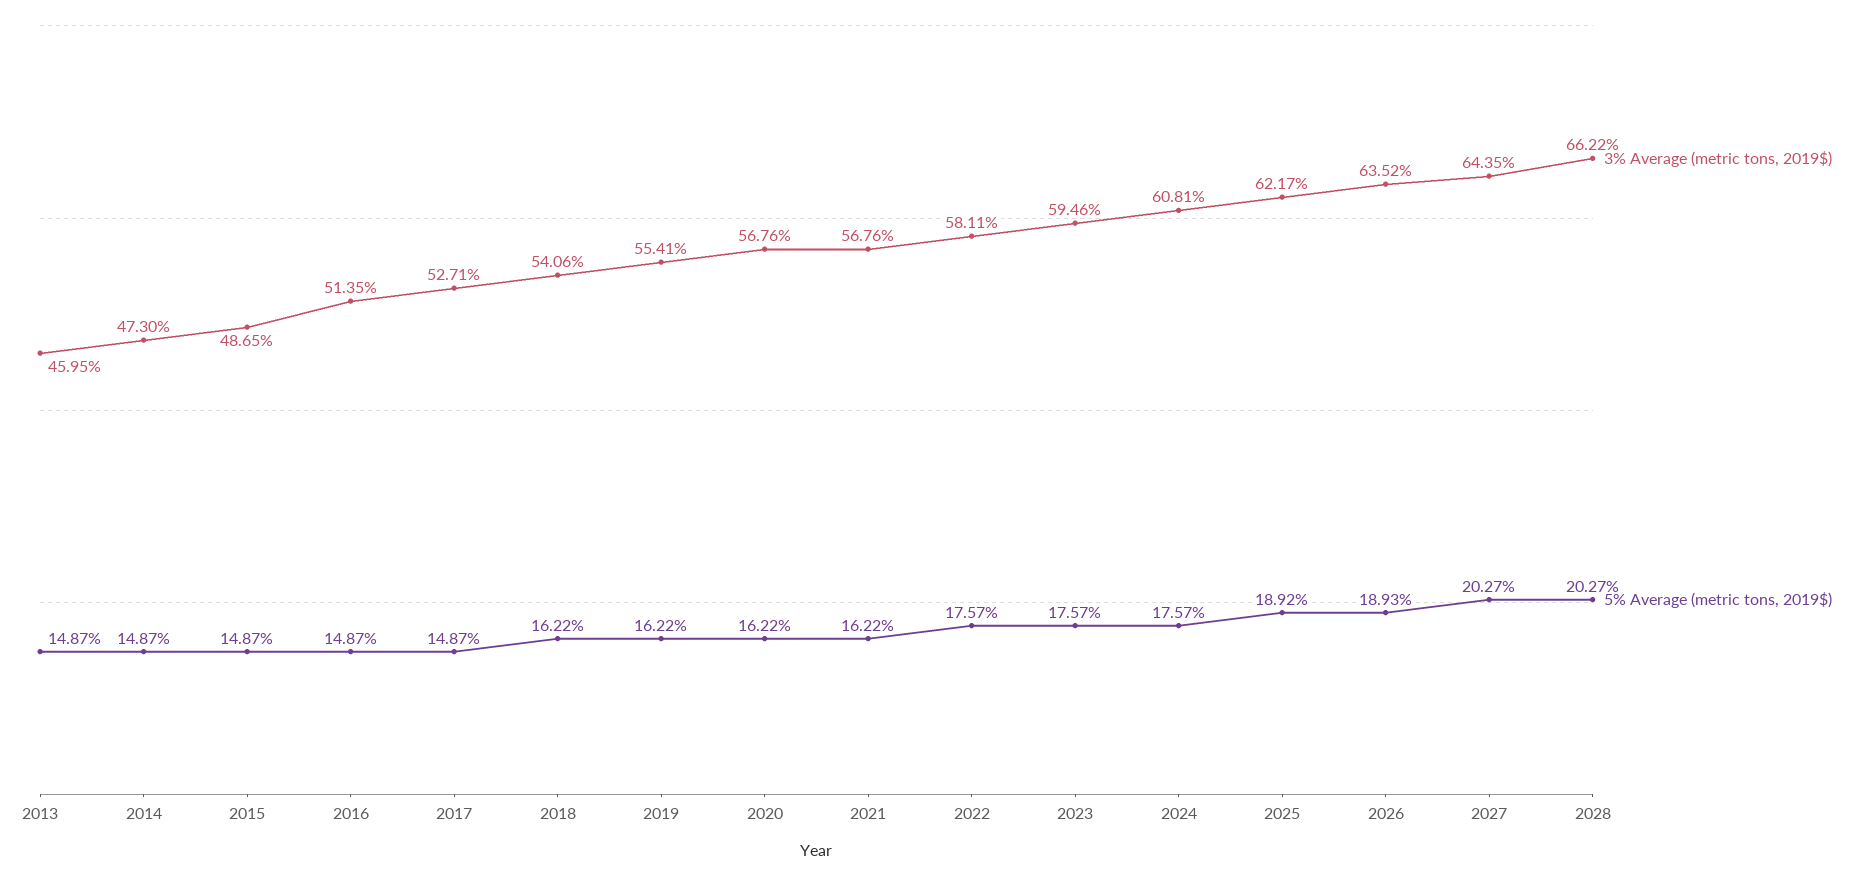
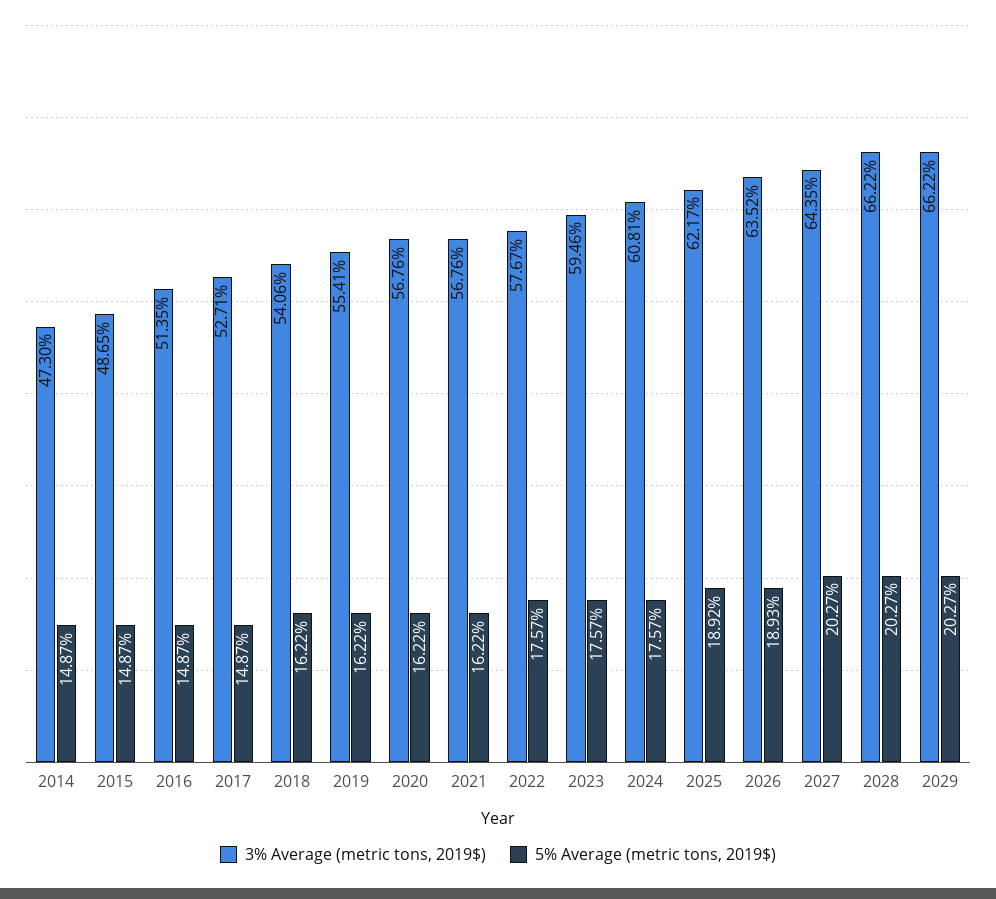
3% Average (metric tons, 2019$), 2013: 45.95 -> none
5% Average (metric tons, 2019$), 2013: 14.87 -> none
3% Average (metric tons, 2019$), 2022: 58.11 -> 57.67
3% Average (metric tons, 2019$), 2029: none -> 66.22
5% Average (metric tons, 2019$), 2029: none -> 20.27

